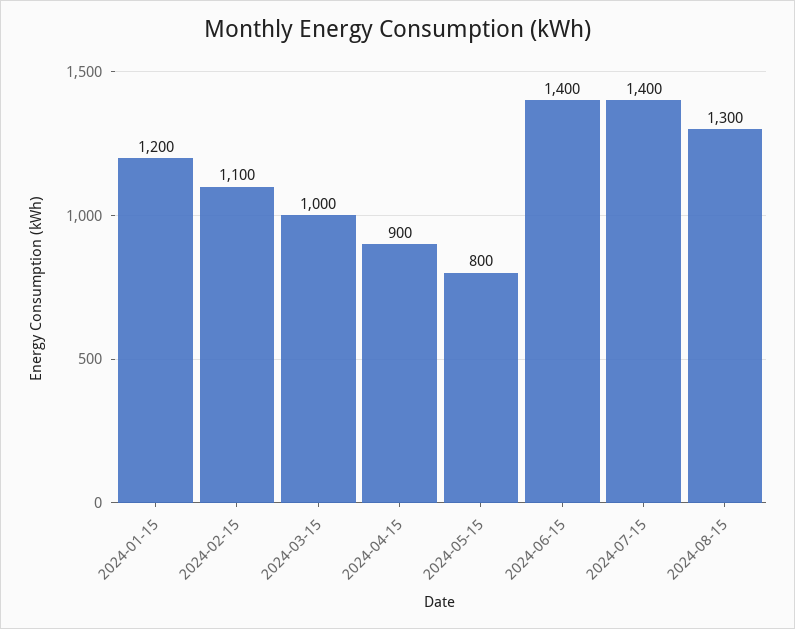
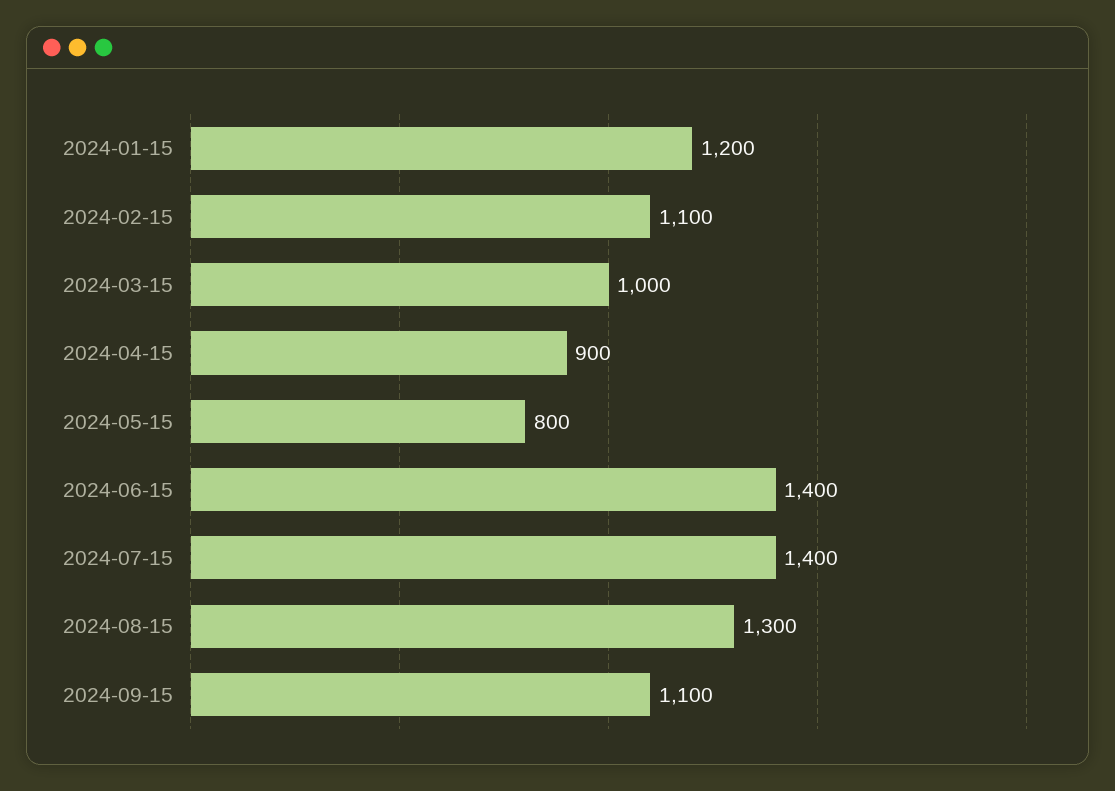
2024-09-15: none -> 1100

